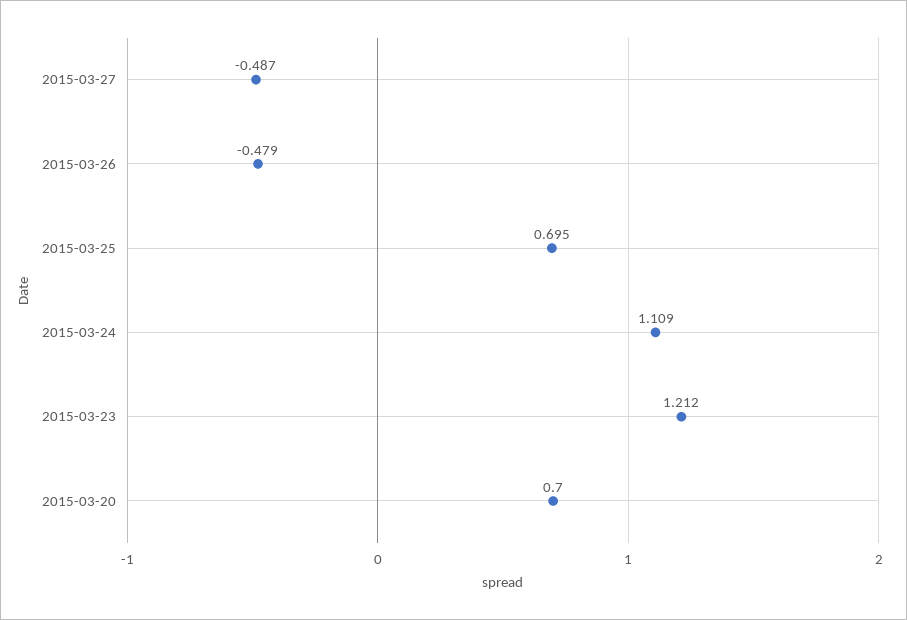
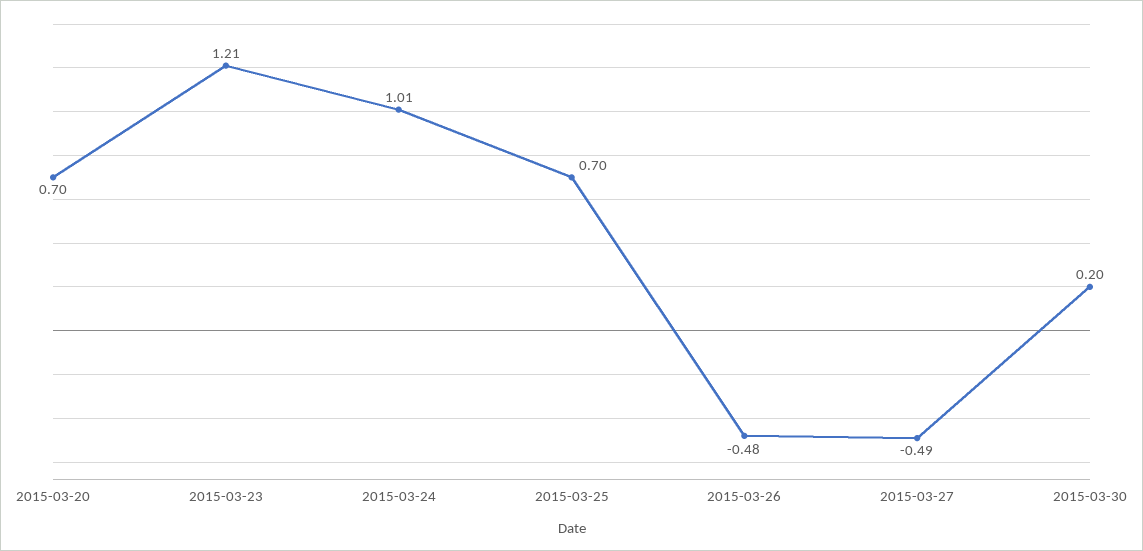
2015-03-24: 1.109 -> 1.01
2015-03-30: none -> 0.2

